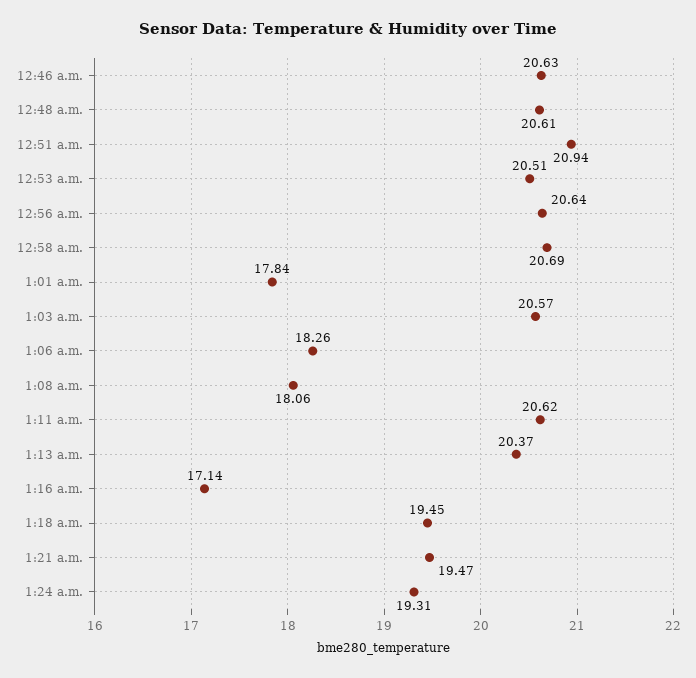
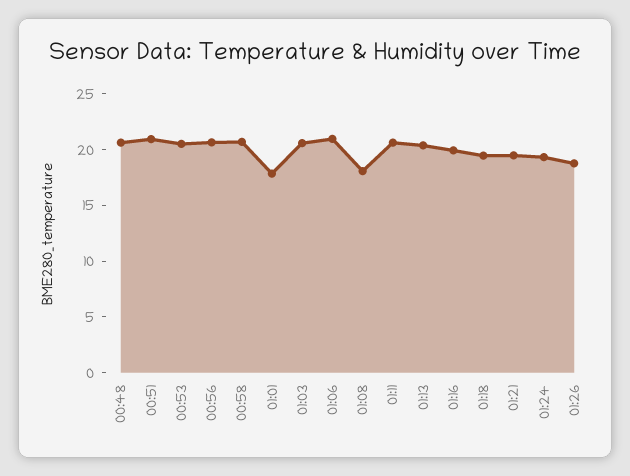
12:46 a.m.: 20.63 -> none
1:06 a.m.: 18.26 -> 21
1:16 a.m.: 17.14 -> 20
01:26: none -> 19

